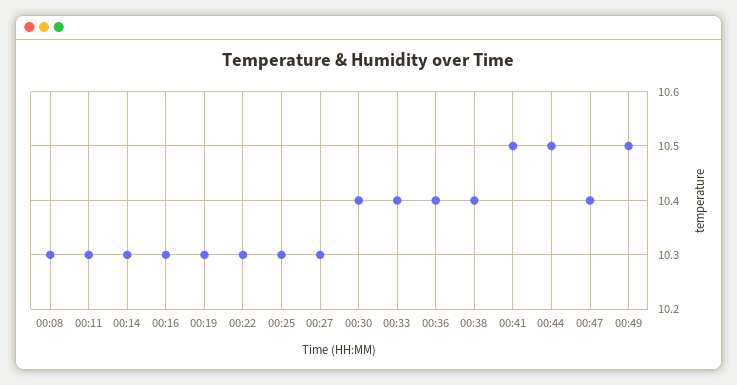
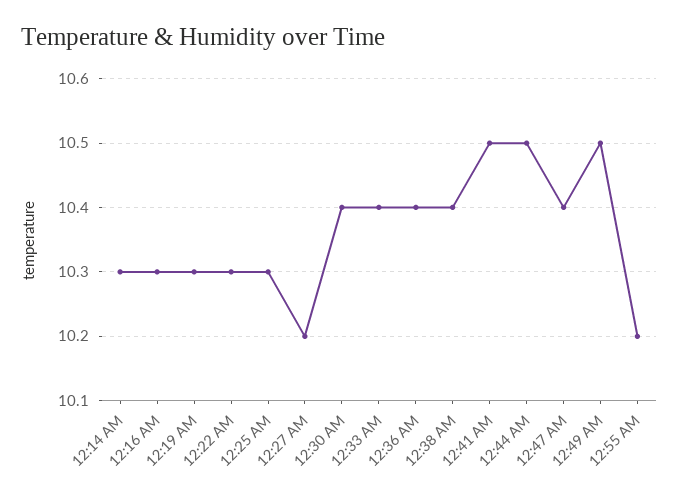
00:08: 10.3 -> none
00:11: 10.3 -> none
00:27: 10.3 -> 10.2
12:55 AM: none -> 10.2

